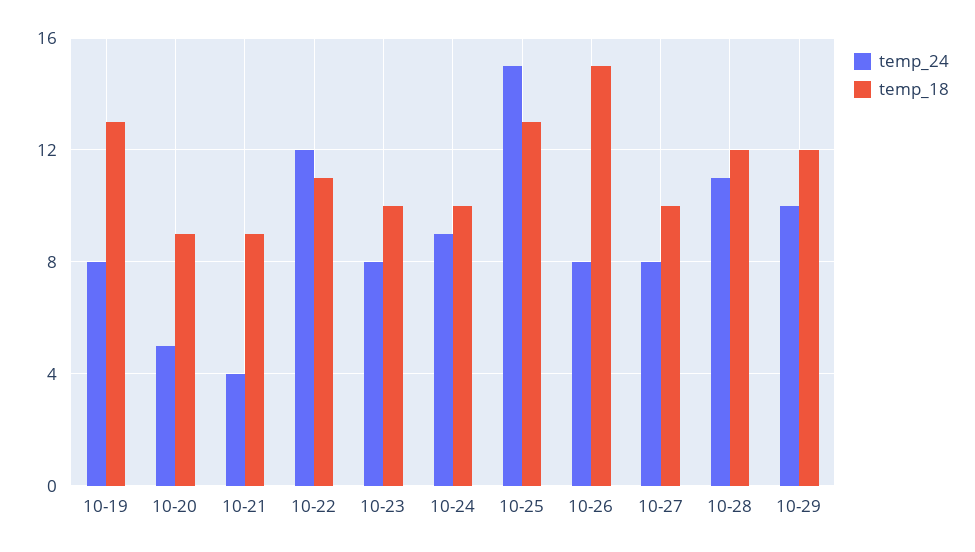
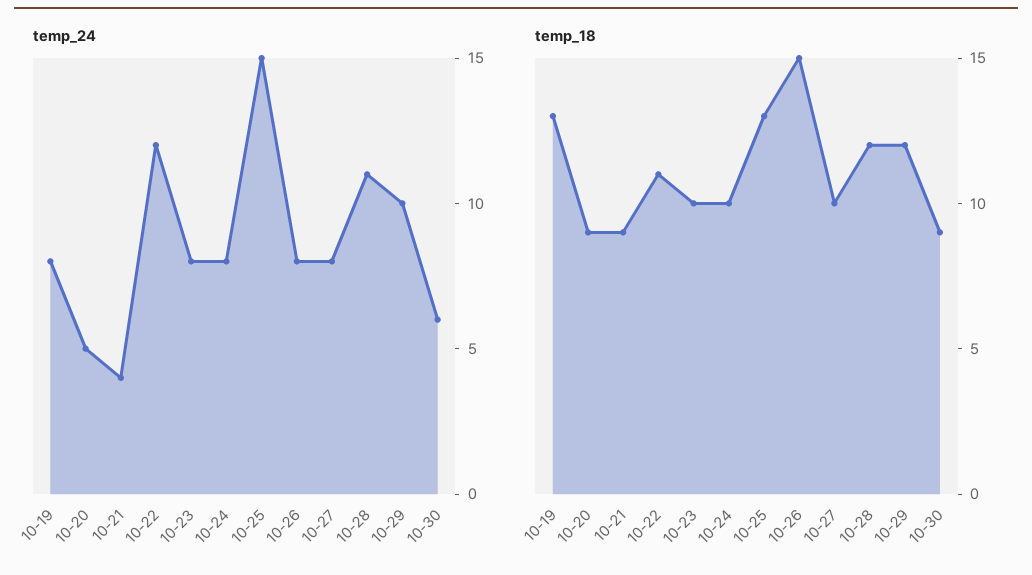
temp_24, 10-24: 9 -> 8
temp_24, 10-30: none -> 6
temp_18, 10-30: none -> 9

